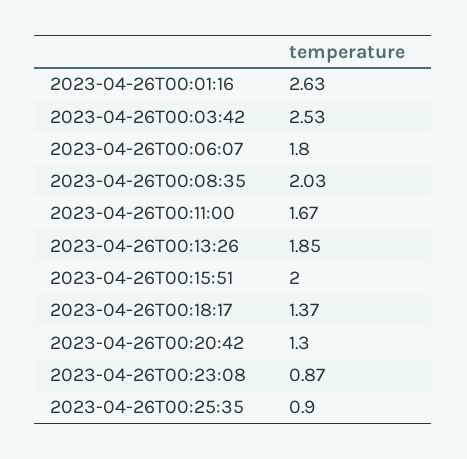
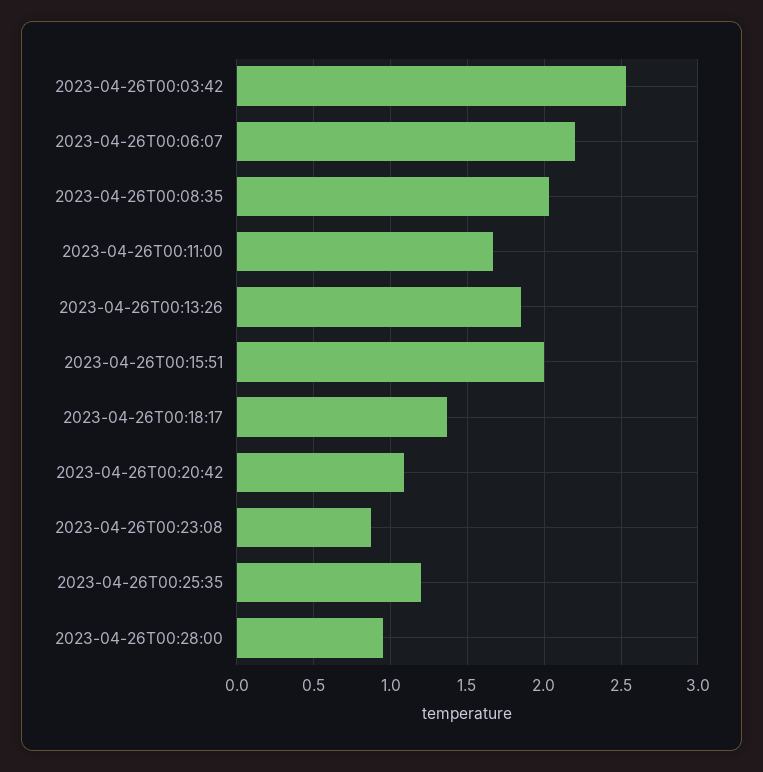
2023-04-26T00:01:16: 2.63 -> none
2023-04-26T00:06:07: 1.8 -> 2.2
2023-04-26T00:20:42: 1.3 -> 1.1
2023-04-26T00:25:35: 0.9 -> 1.2
2023-04-26T00:28:00: none -> 0.95

